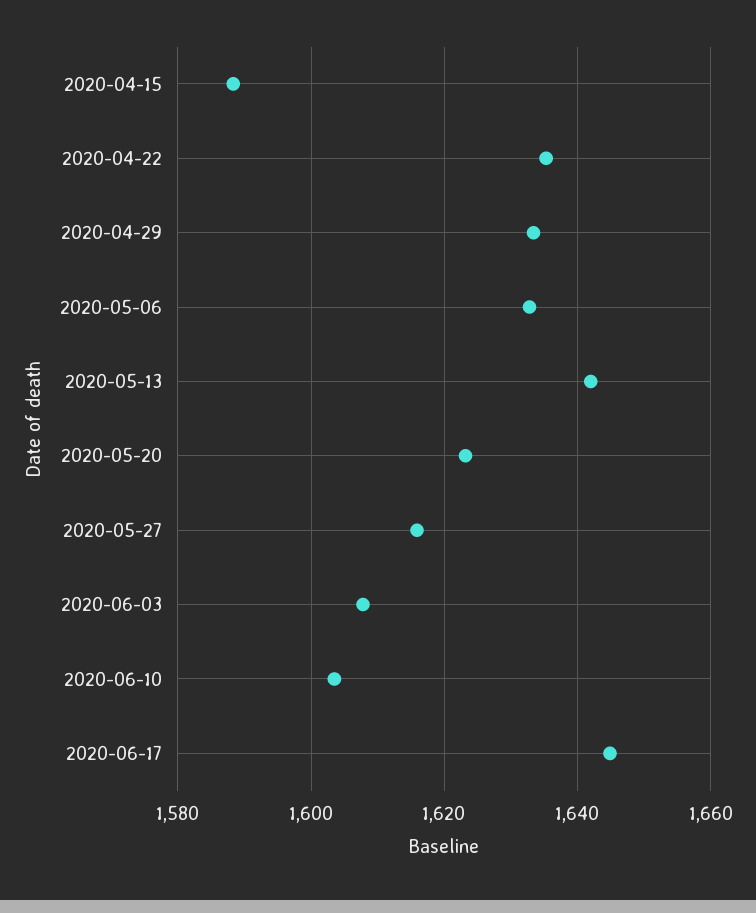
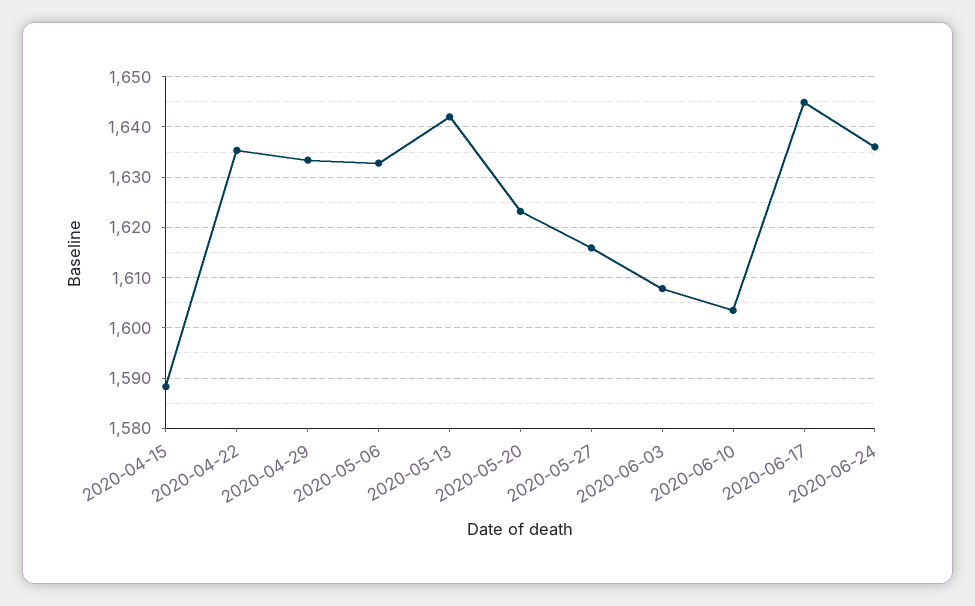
2020-06-24: none -> 1636

